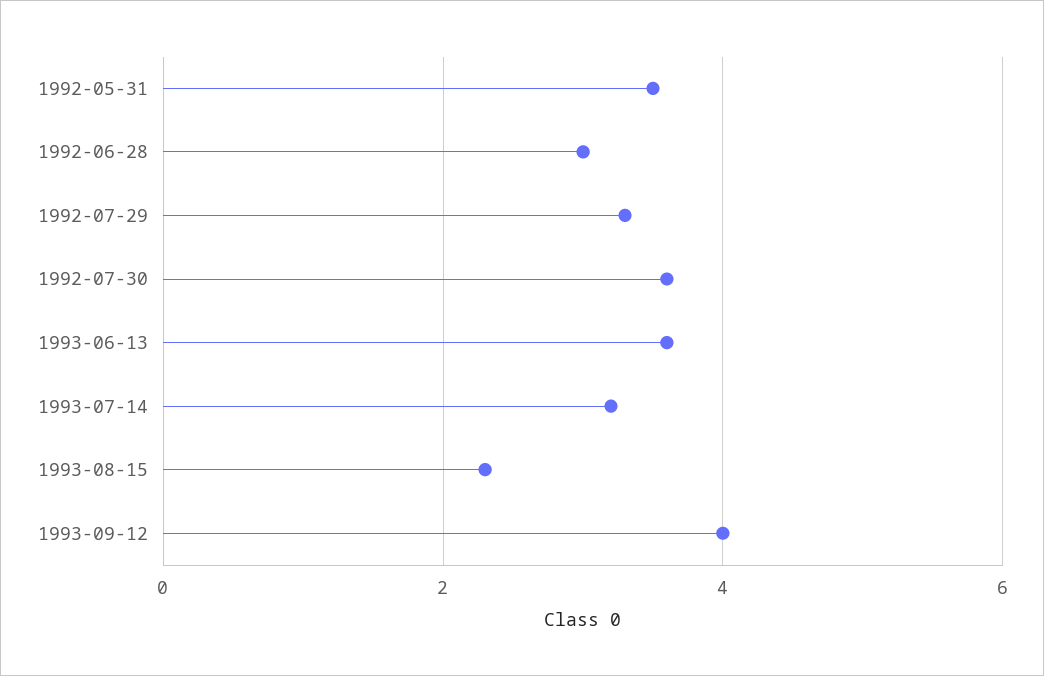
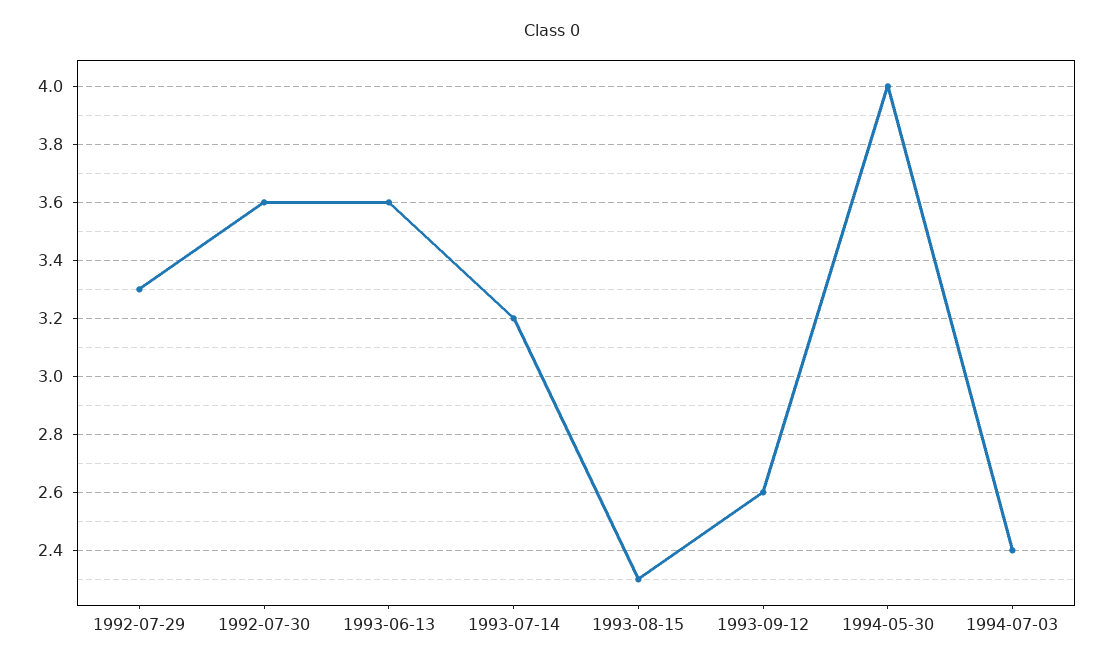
1992-05-31: 3.5 -> none
1992-06-28: 3 -> none
1993-09-12: 4 -> 2.6
1994-05-30: none -> 4
1994-07-03: none -> 2.4

